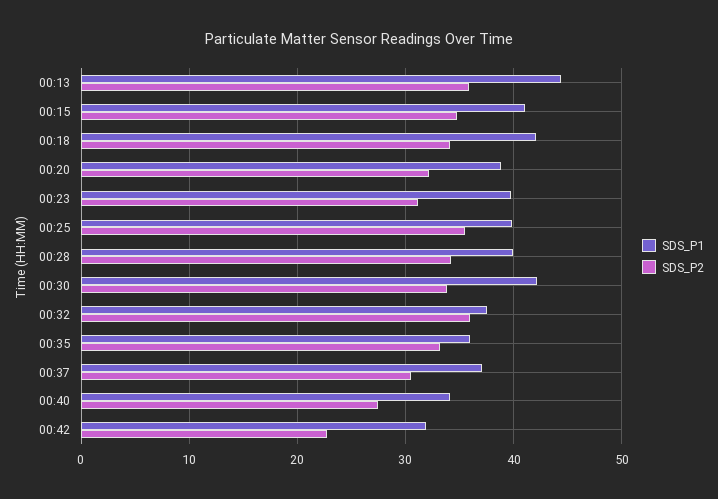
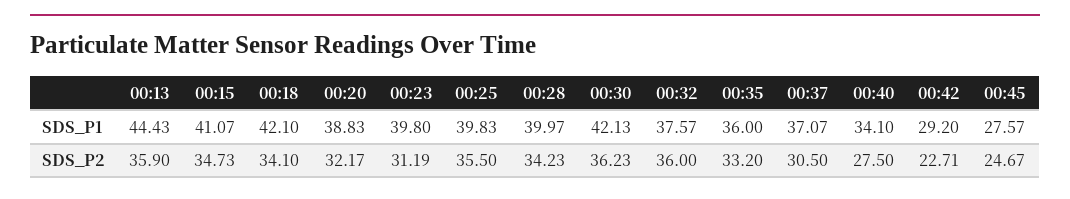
SDS_P2, 00:30: 34 -> 36.23
SDS_P1, 00:42: 32 -> 29.2
SDS_P1, 00:45: none -> 27.57
SDS_P2, 00:45: none -> 24.67

